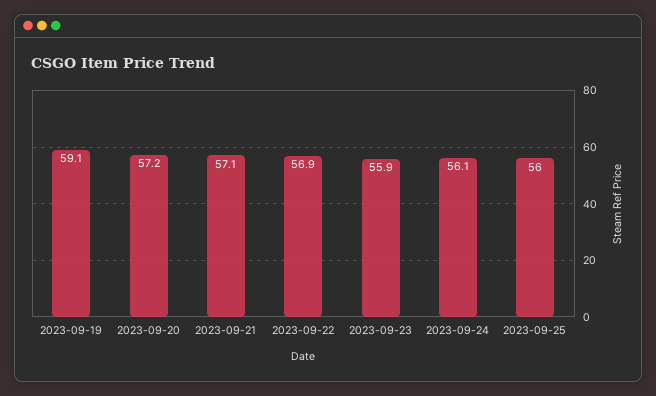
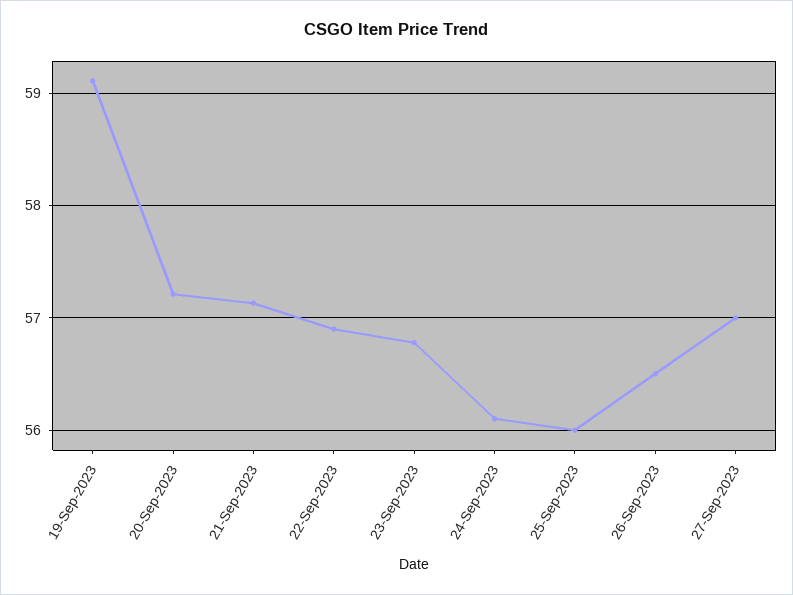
2023-09-23: 55.9 -> 56.8
26-Sep-2023: none -> 56.5
27-Sep-2023: none -> 57

